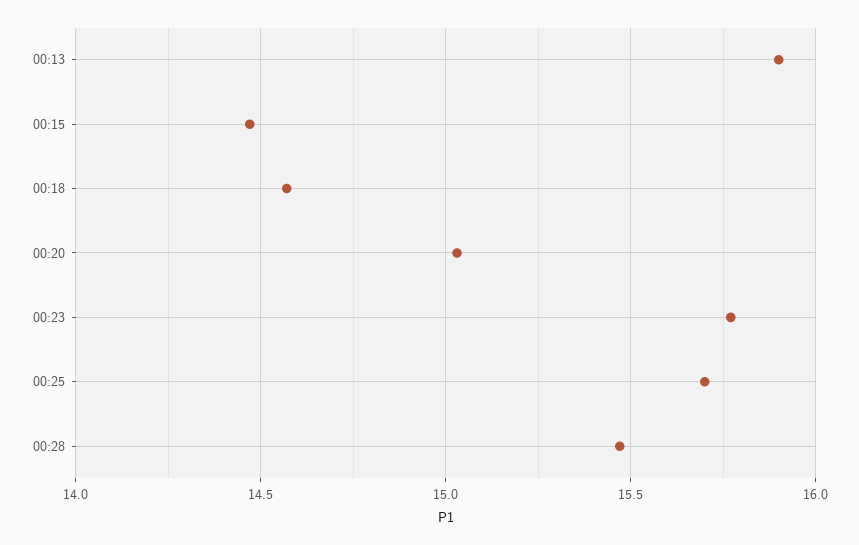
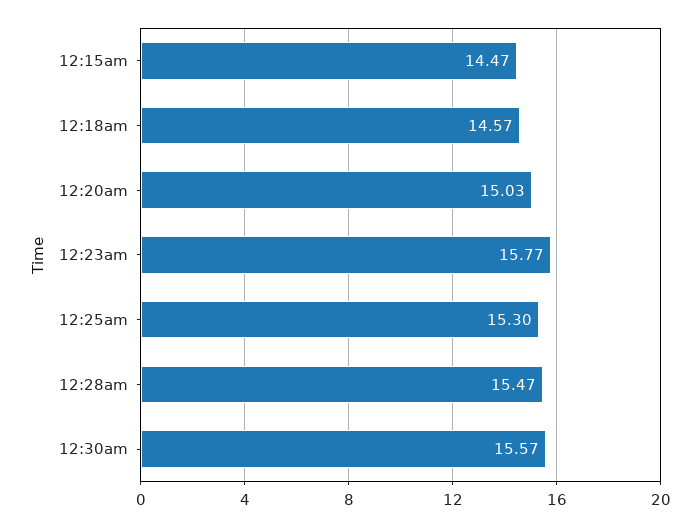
00:13: 15.9 -> none
00:25: 15.7 -> 15.3
12:30am: none -> 15.57

